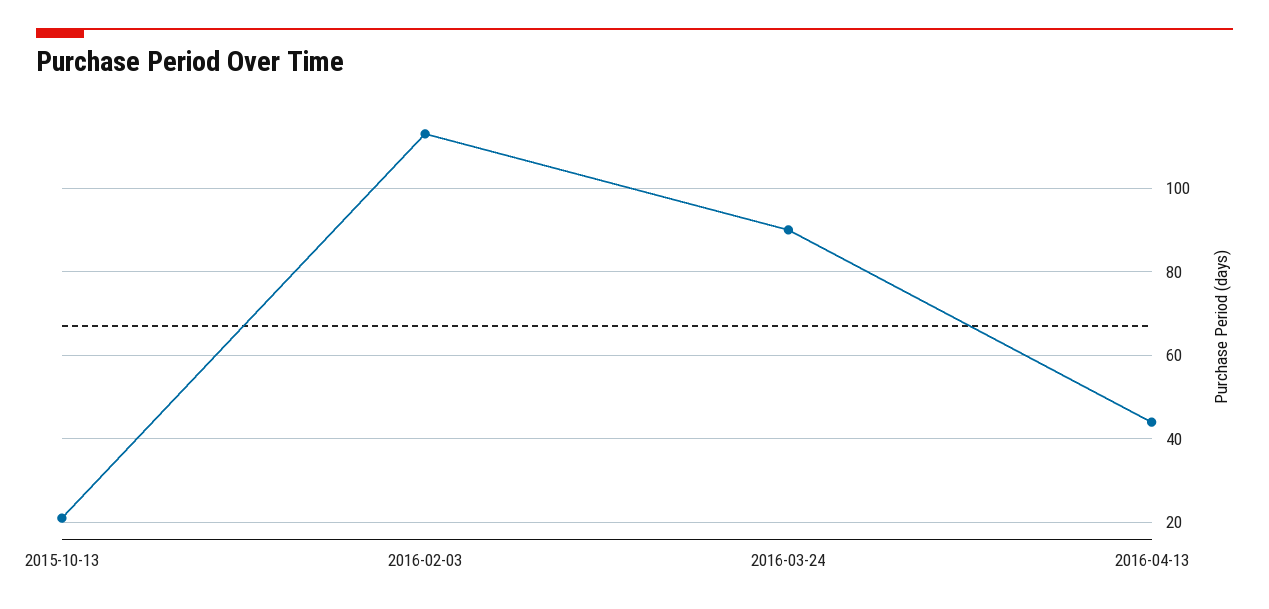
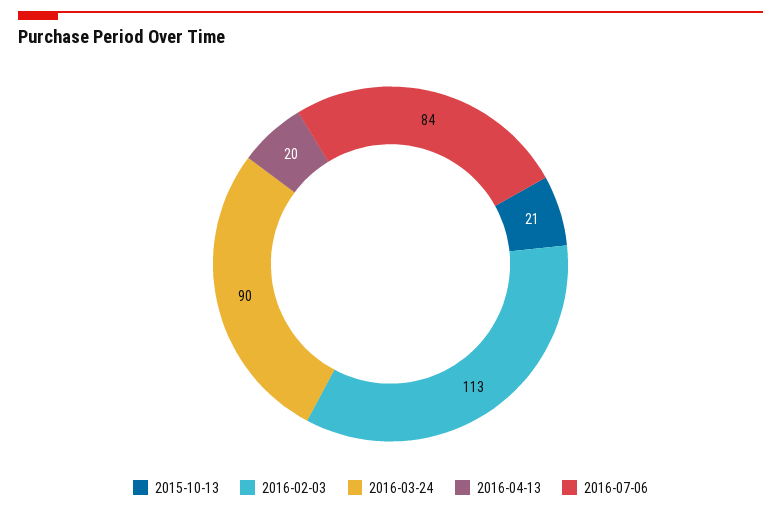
2016-04-13: 45 -> 20
2016-07-06: none -> 84

